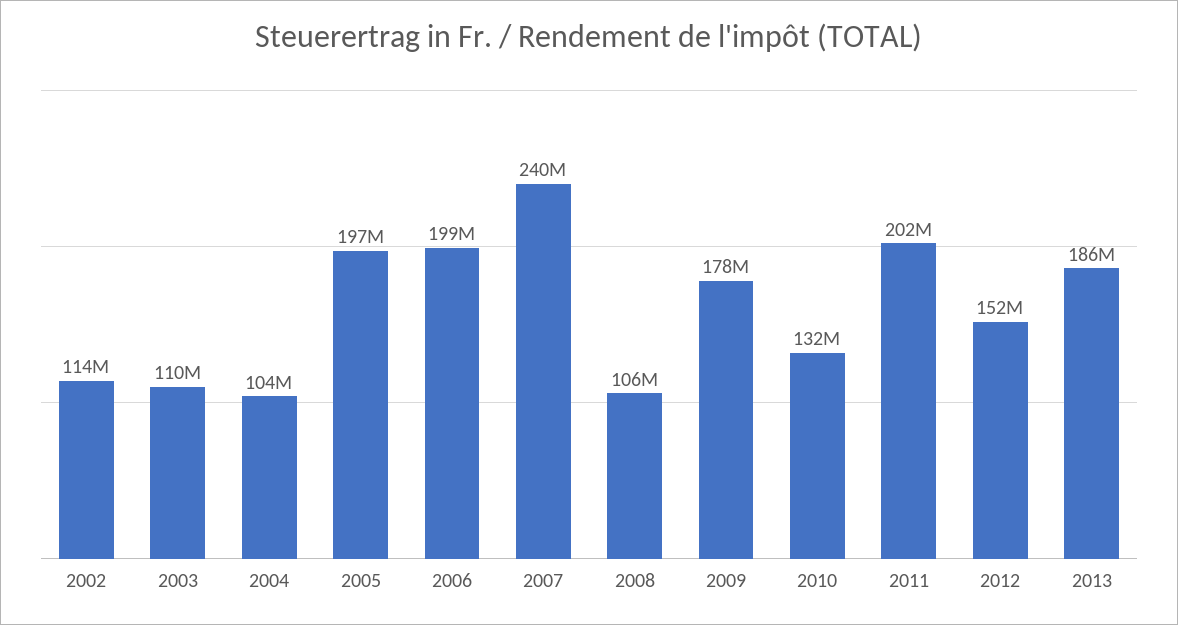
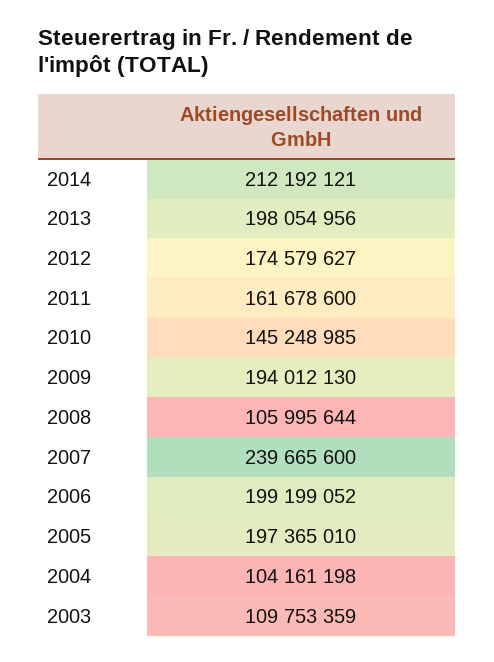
2002: 114000000 -> none
2009: 178000000 -> 194012130
2010: 132000000 -> 145248985
2011: 202000000 -> 161678600
2012: 152000000 -> 174579627
2013: 186000000 -> 198054956
2014: none -> 212192121

